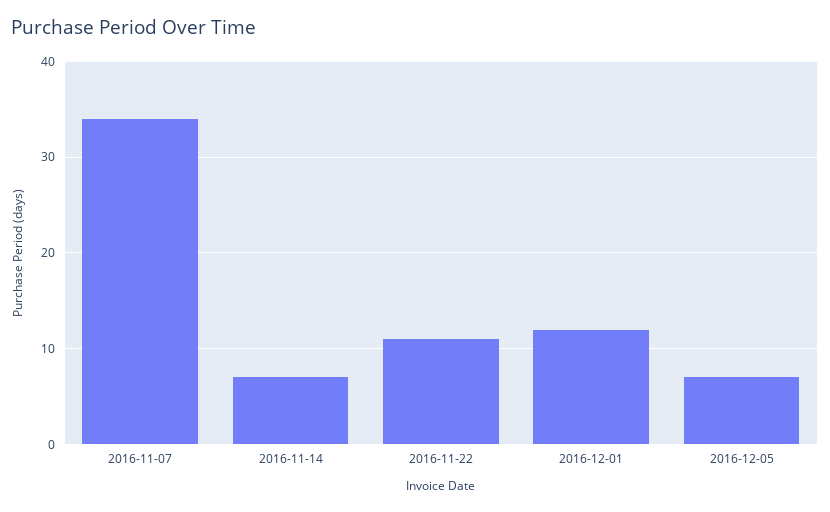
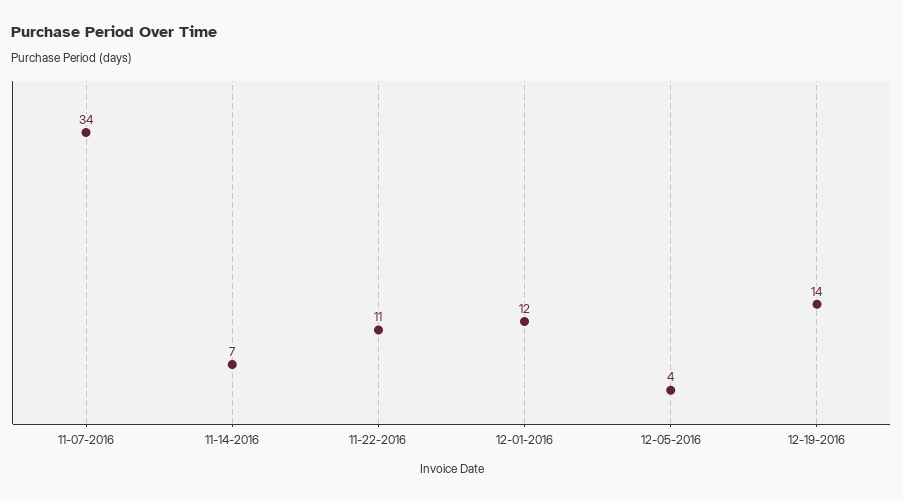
2016-12-05: 7 -> 4
12-19-2016: none -> 14

